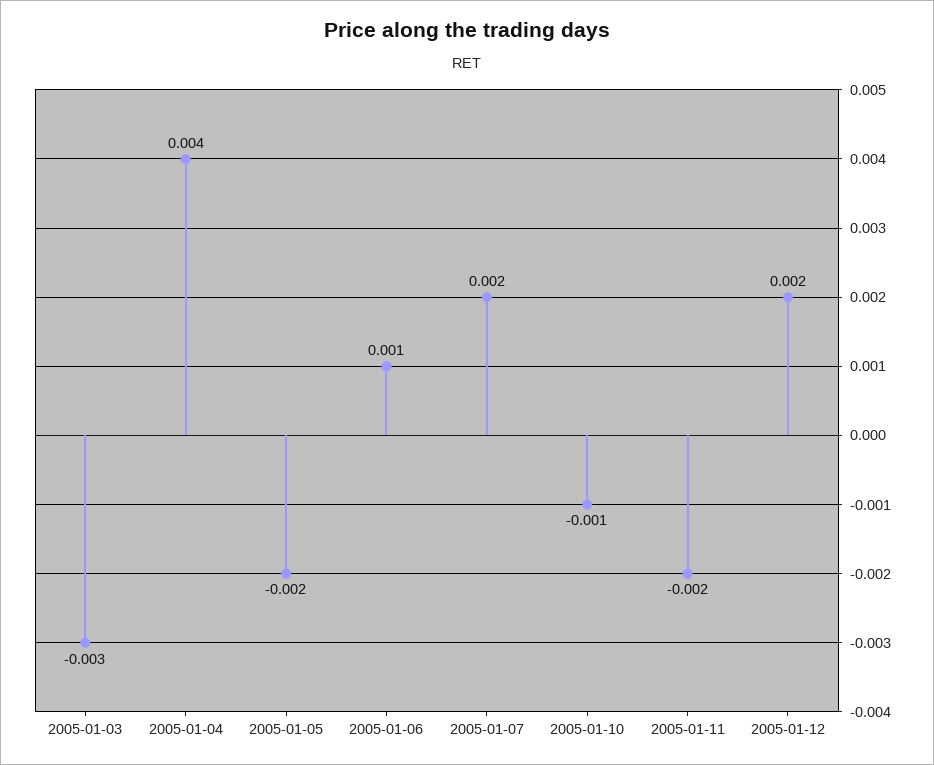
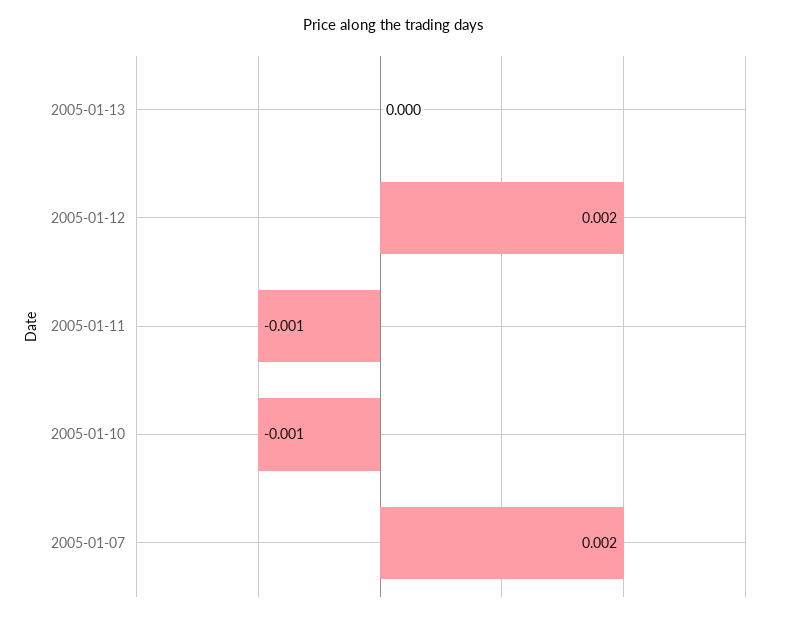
2005-01-03: -0.003 -> none
2005-01-04: 0.004 -> none
2005-01-05: -0.002 -> none
2005-01-06: 0.001 -> none
2005-01-11: -0.002 -> -0.001
2005-01-13: none -> 0

